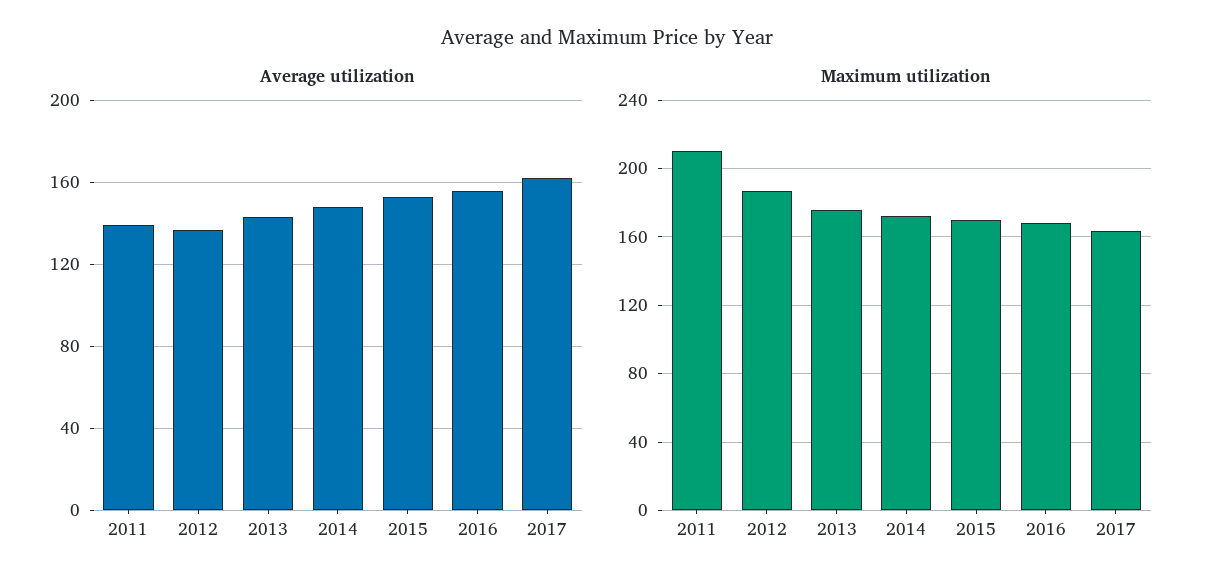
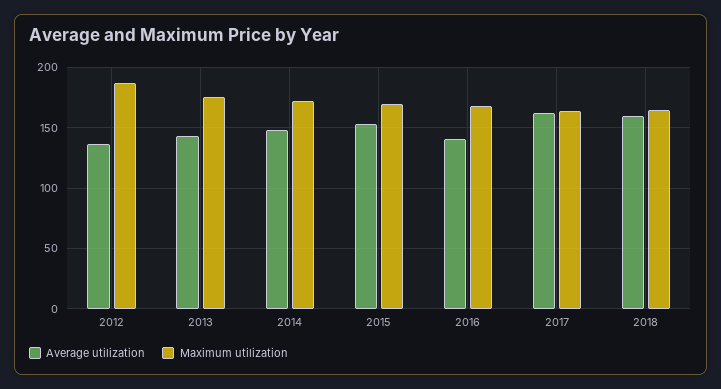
Average utilization, 2011: 140 -> none
Average utilization, 2016: 155 -> 140
Maximum utilization, 2011: 210 -> none
Average utilization, 2018: none -> 160
Maximum utilization, 2018: none -> 165

